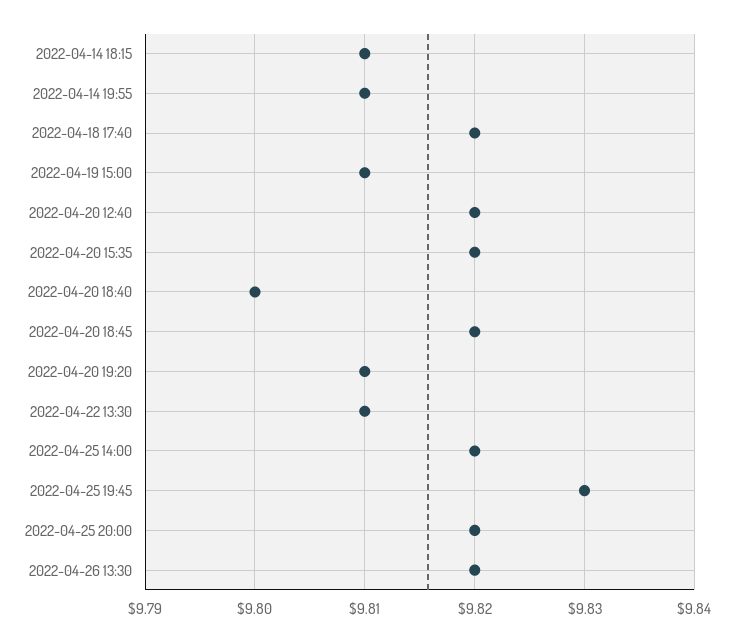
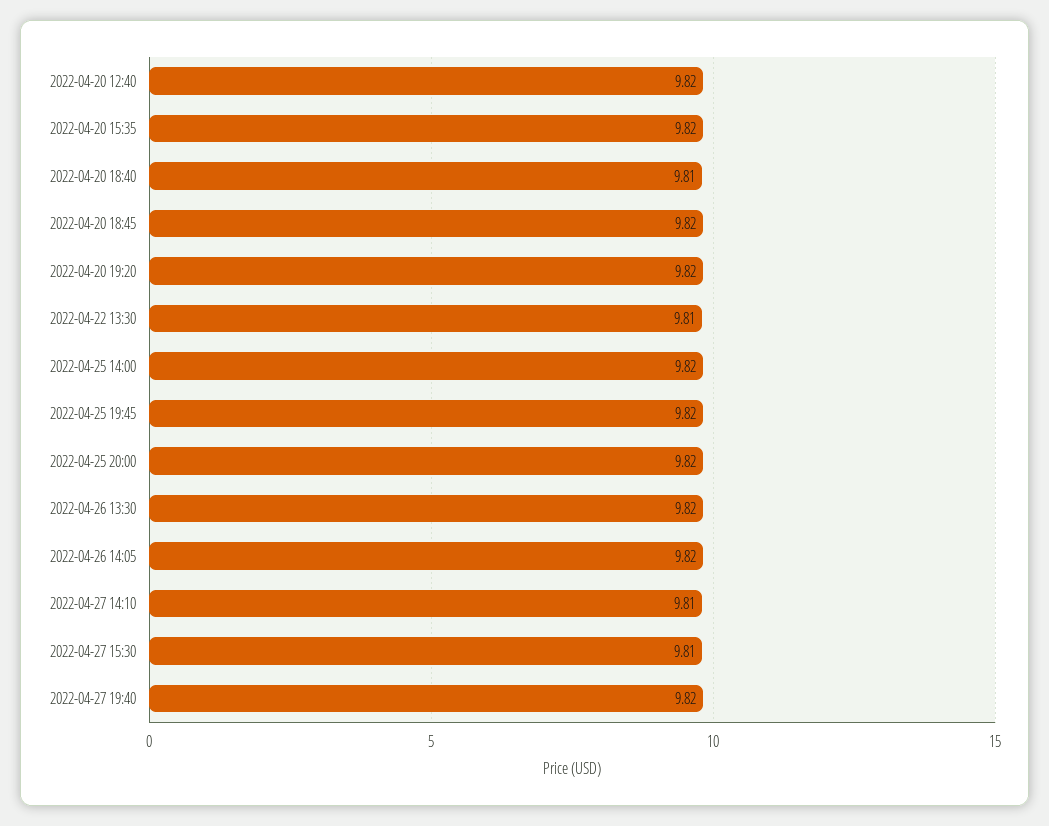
2022-04-14 18:15: 9.81 -> none
2022-04-14 19:55: 9.81 -> none
2022-04-18 17:40: 9.82 -> none
2022-04-19 15:00: 9.81 -> none
2022-04-20 18:40: 9.8 -> 9.81
2022-04-20 19:20: 9.81 -> 9.82
2022-04-25 19:45: 9.83 -> 9.82
2022-04-26 14:05: none -> 9.82
2022-04-27 14:10: none -> 9.81
2022-04-27 15:30: none -> 9.81
2022-04-27 19:40: none -> 9.82

